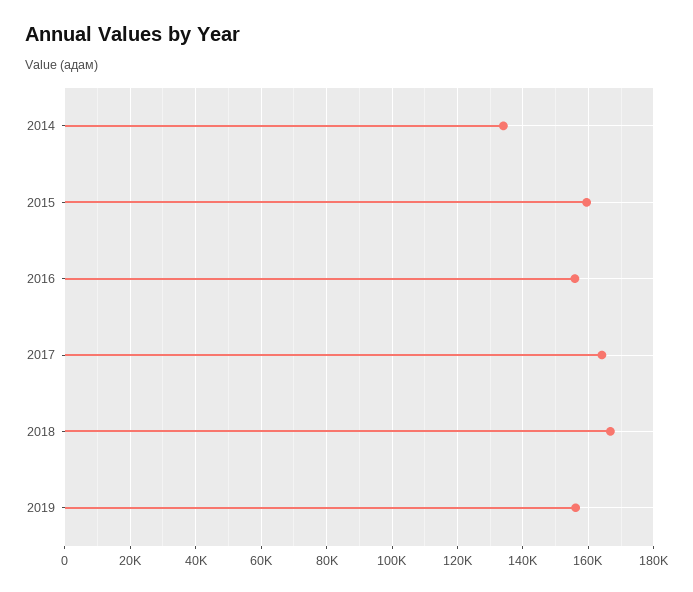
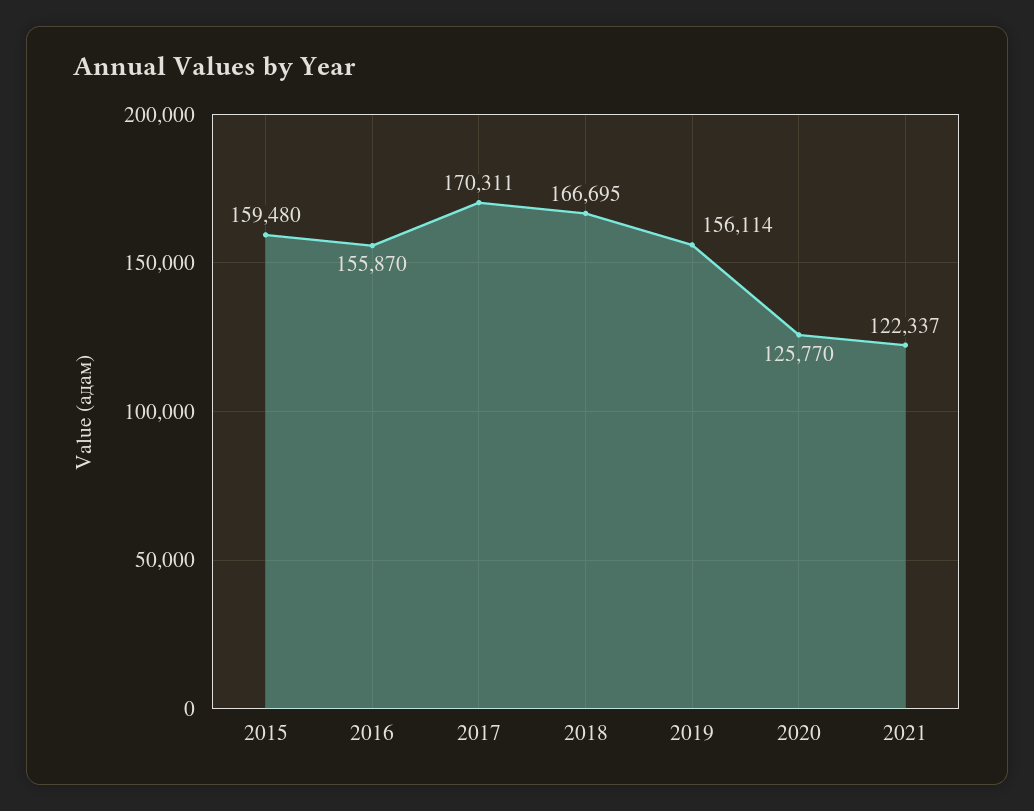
2014: 134000 -> none
2017: 164000 -> 170311
2020: none -> 125770
2021: none -> 122337

